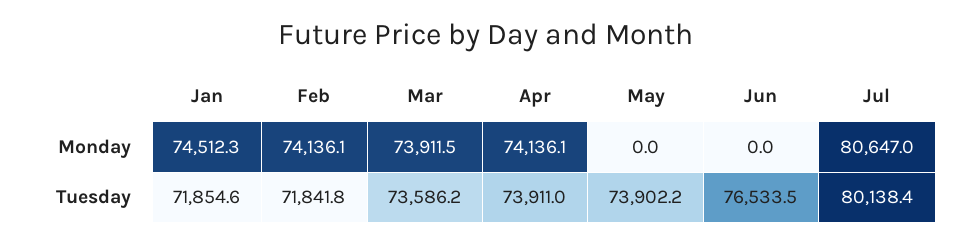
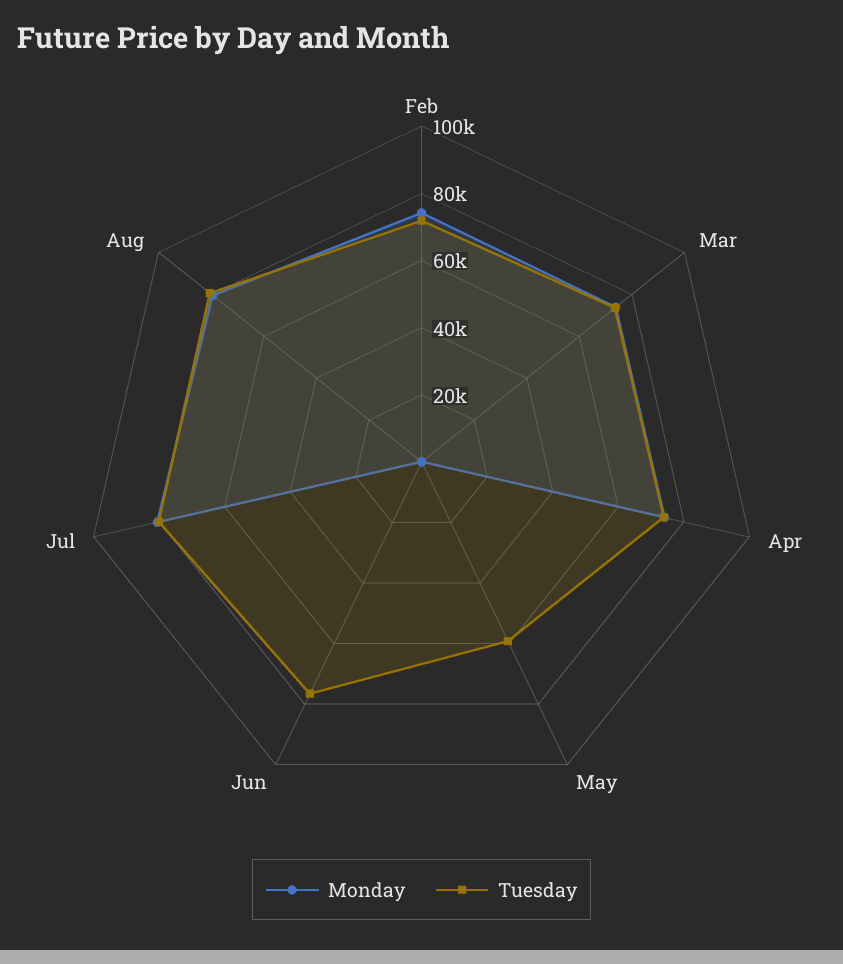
Monday, Jan: 74512.3 -> none
Tuesday, Jan: 71854.6 -> none
Tuesday, May: 73902.2 -> 60000
Monday, Aug: none -> 80000
Tuesday, Aug: none -> 80000

